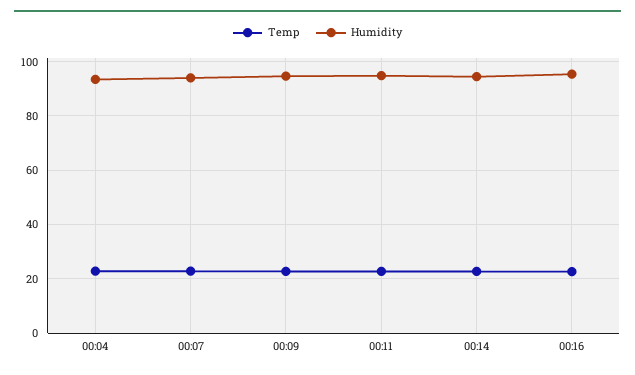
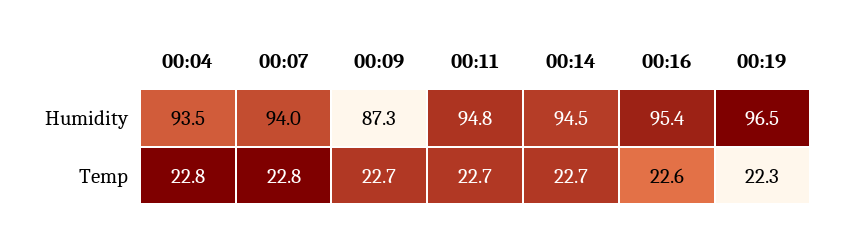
Humidity, 00:09: 95 -> 87.3
Humidity, 00:19: none -> 96.5
Temp, 00:19: none -> 22.3

